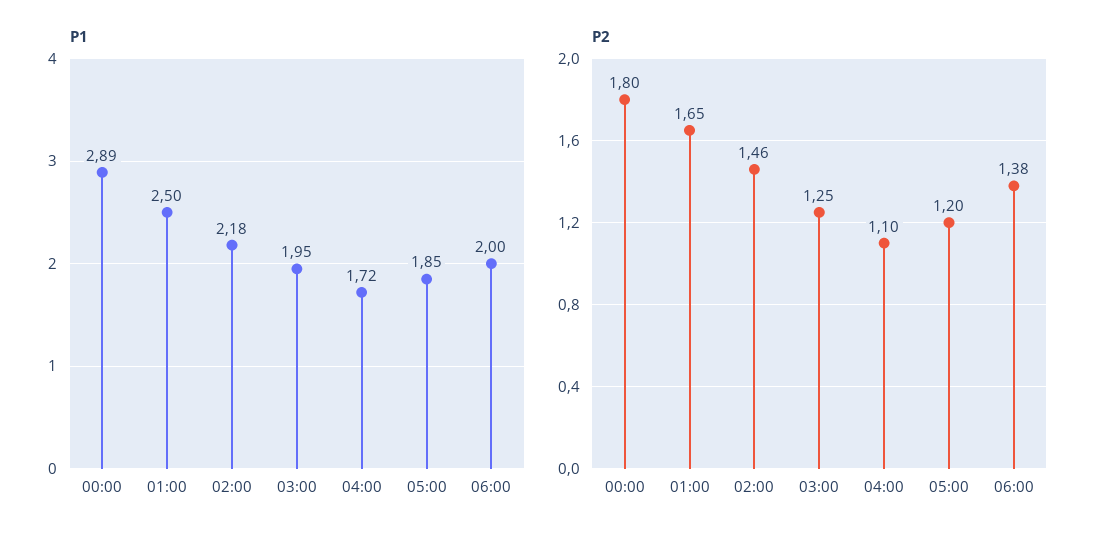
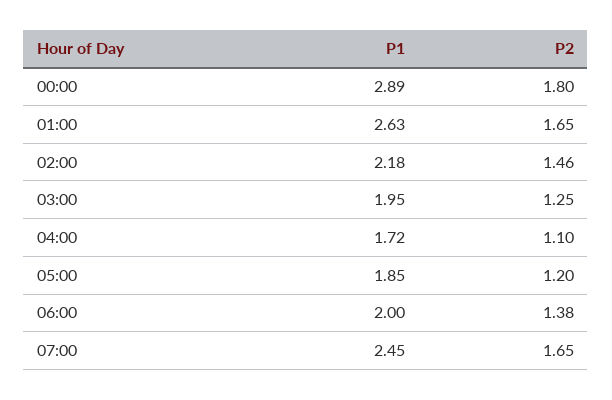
P1, 01:00: 2.5 -> 2.63
P1, 07:00: none -> 2.45
P2, 07:00: none -> 1.65

